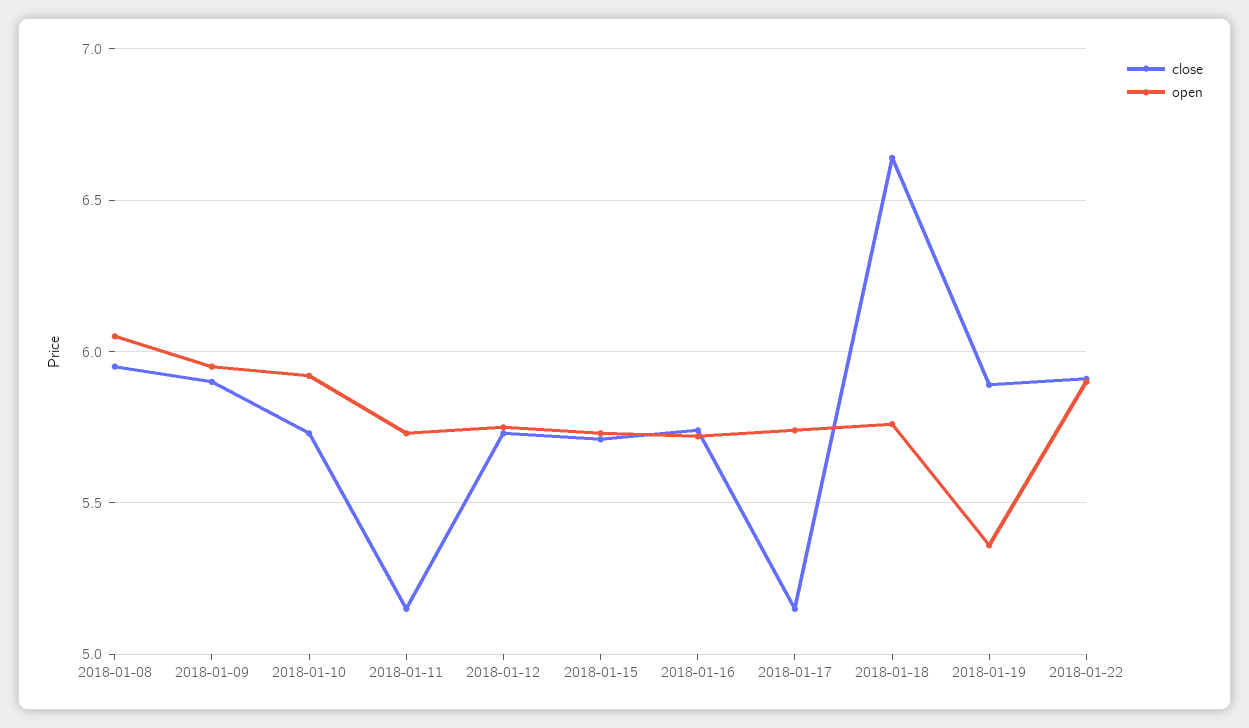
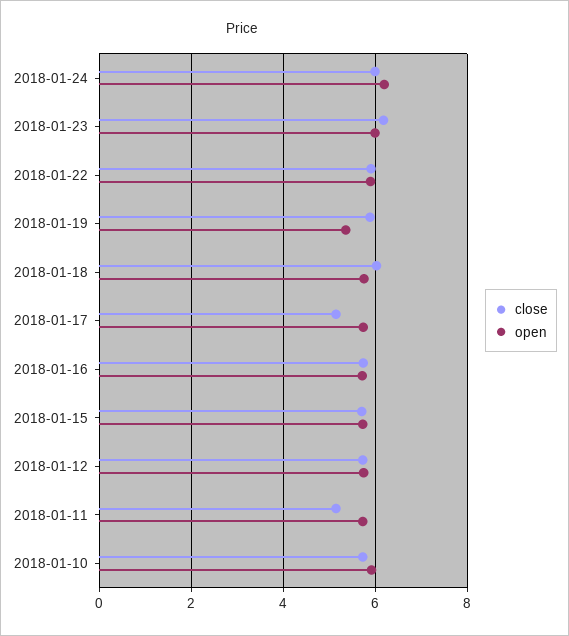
close, 2018-01-08: 5.95 -> none
open, 2018-01-08: 6.05 -> none
close, 2018-01-09: 5.9 -> none
open, 2018-01-09: 5.95 -> none
close, 2018-01-18: 6.65 -> 6
close, 2018-01-24: none -> 6
open, 2018-01-24: none -> 6.2
close, 2018-01-23: none -> 6.2
open, 2018-01-23: none -> 6

